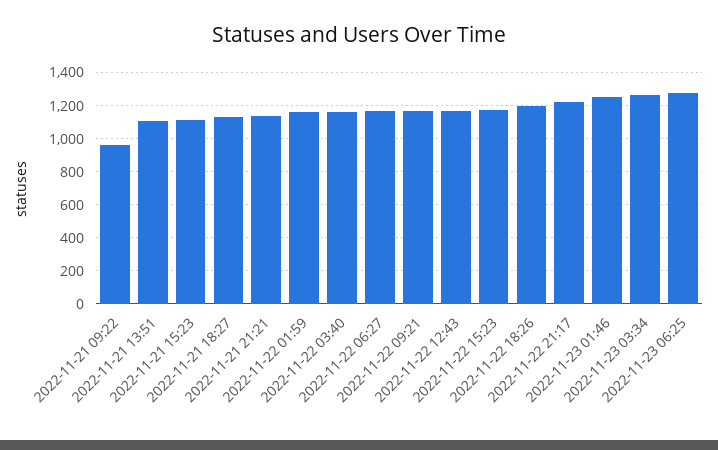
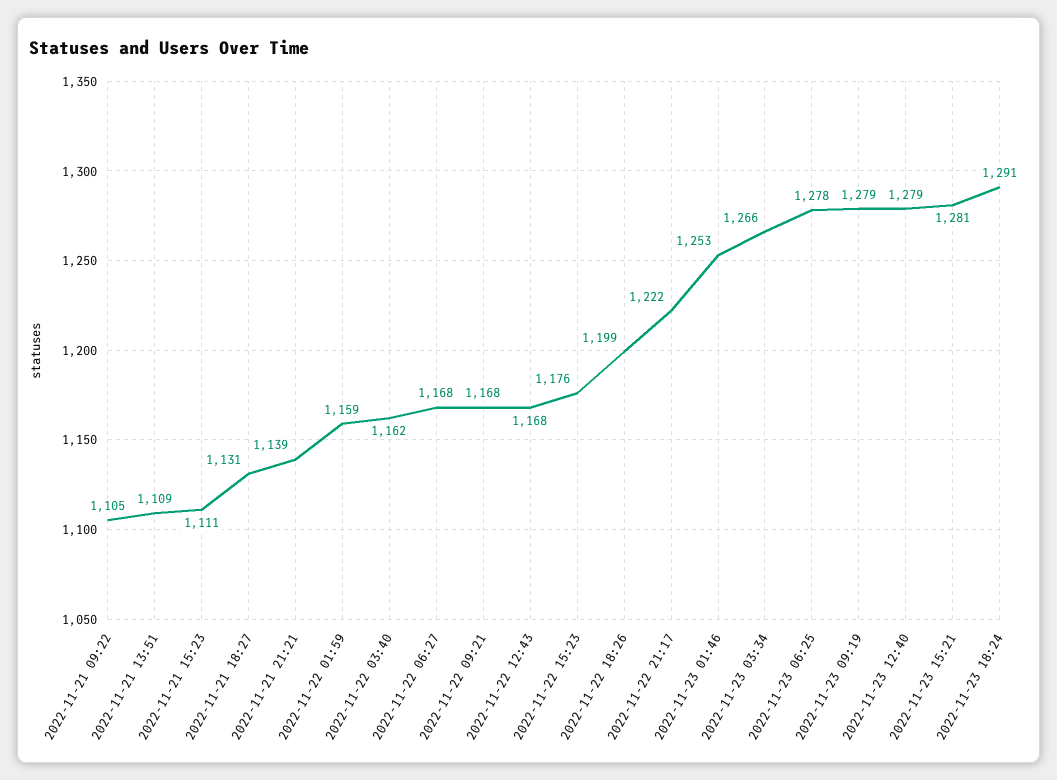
2022-11-21 09:22: 950 -> 1105
2022-11-23 09:19: none -> 1279
2022-11-23 12:40: none -> 1279
2022-11-23 15:21: none -> 1281
2022-11-23 18:24: none -> 1291

